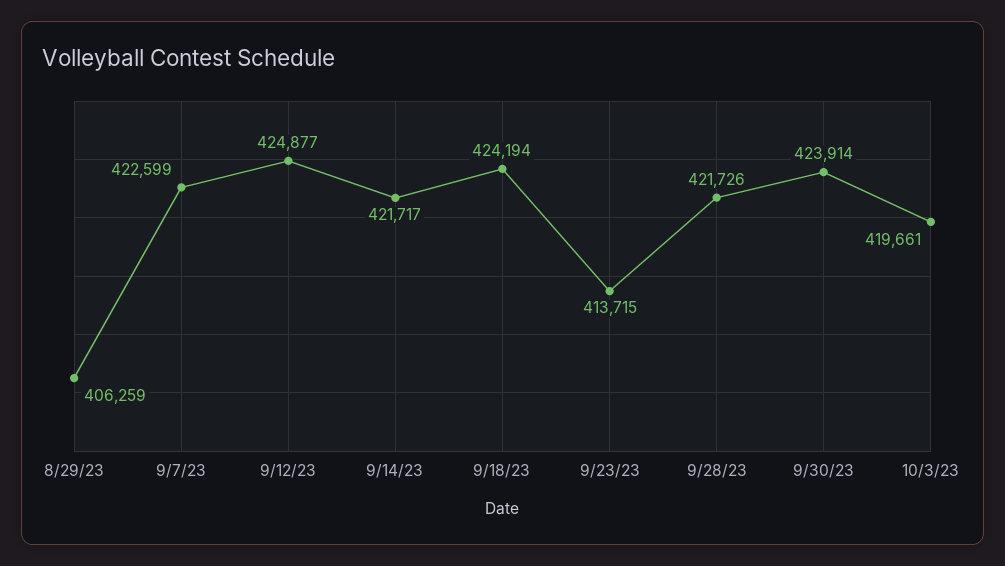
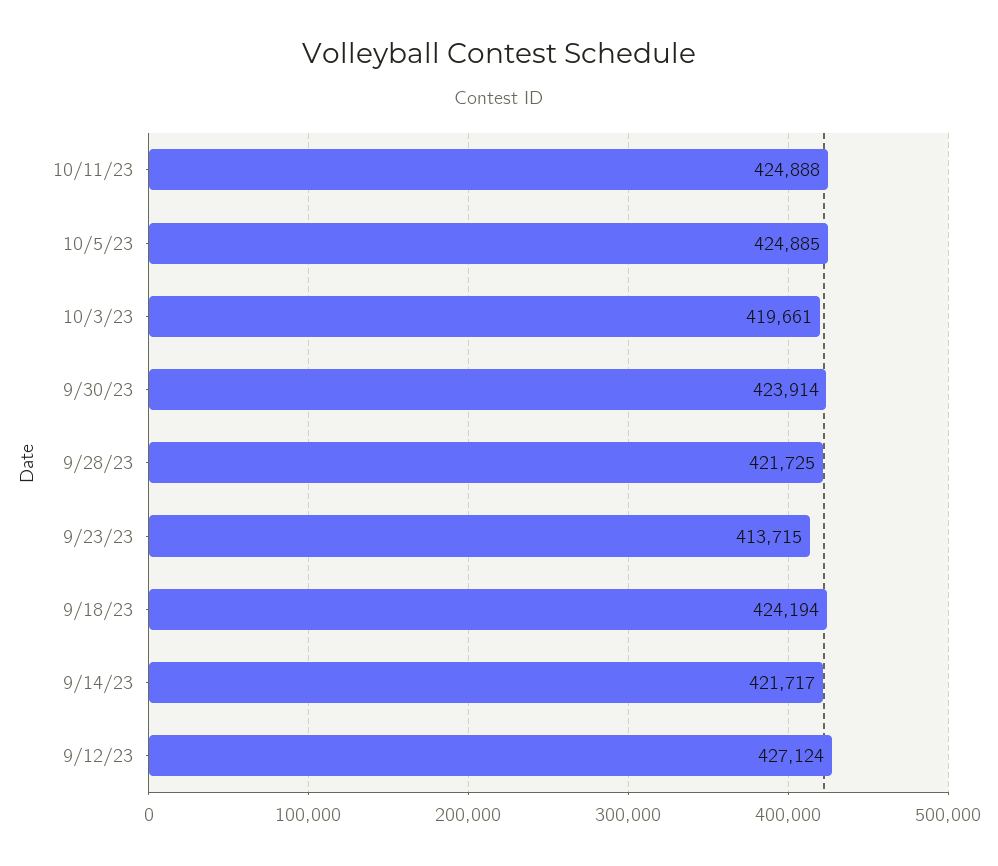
8/29/23: 406259 -> none
9/7/23: 422599 -> none
9/12/23: 424877 -> 427124
9/28/23: 421726 -> 421725
10/11/23: none -> 424888
10/5/23: none -> 424885

